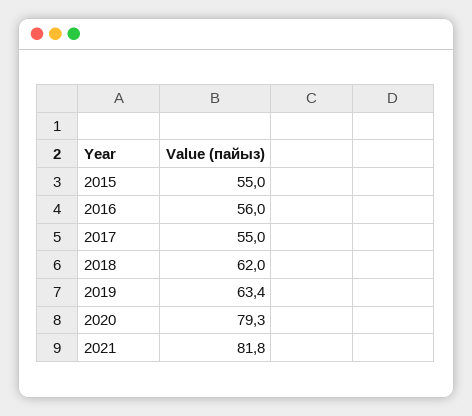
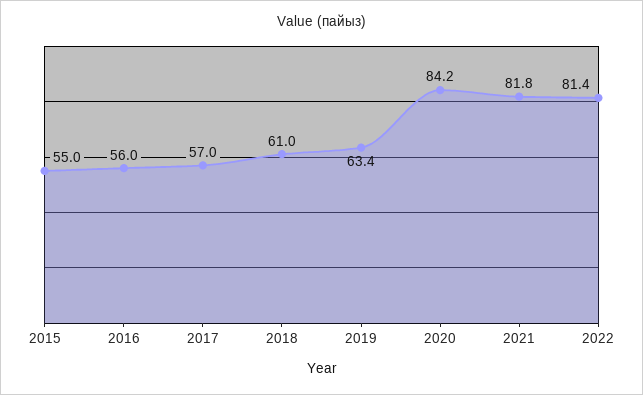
2017: 55 -> 57
2018: 62 -> 61
2020: 79.3 -> 84.2
2022: none -> 81.4

